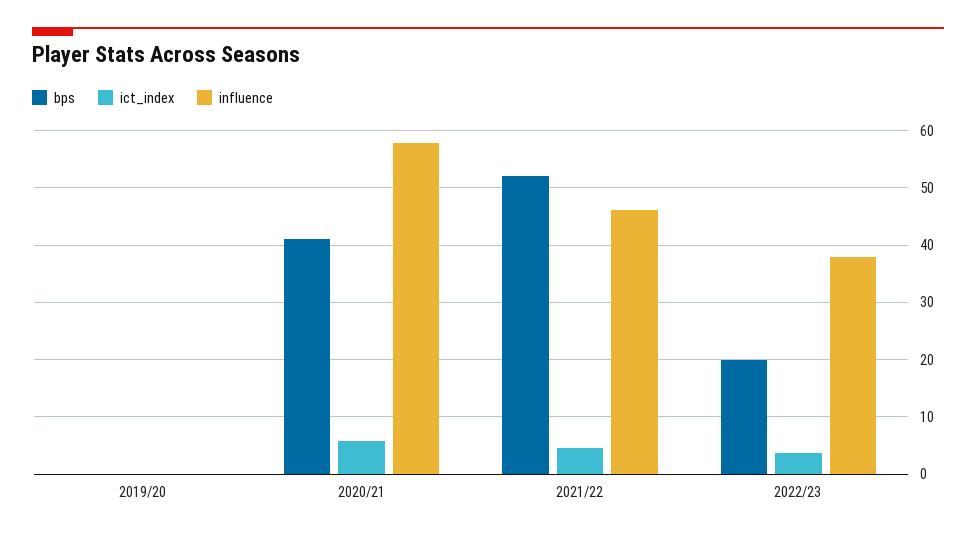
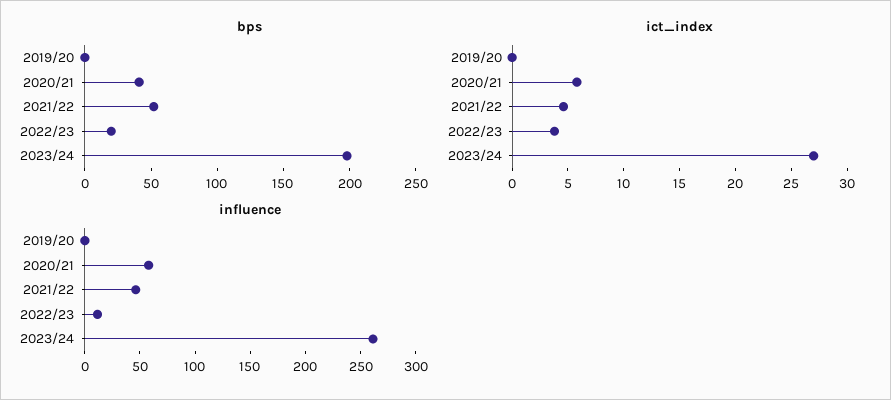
influence, 2022/23: 38 -> 10
bps, 2023/24: none -> 200
ict_index, 2023/24: none -> 27
influence, 2023/24: none -> 260

